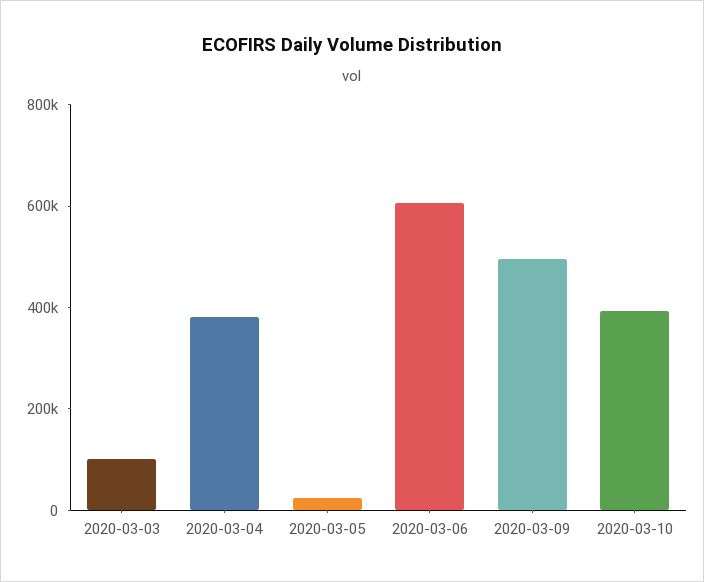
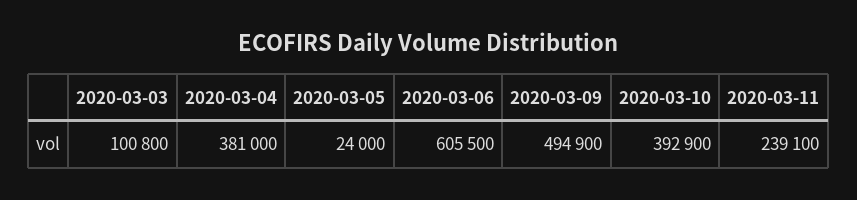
2020-03-11: none -> 239100

